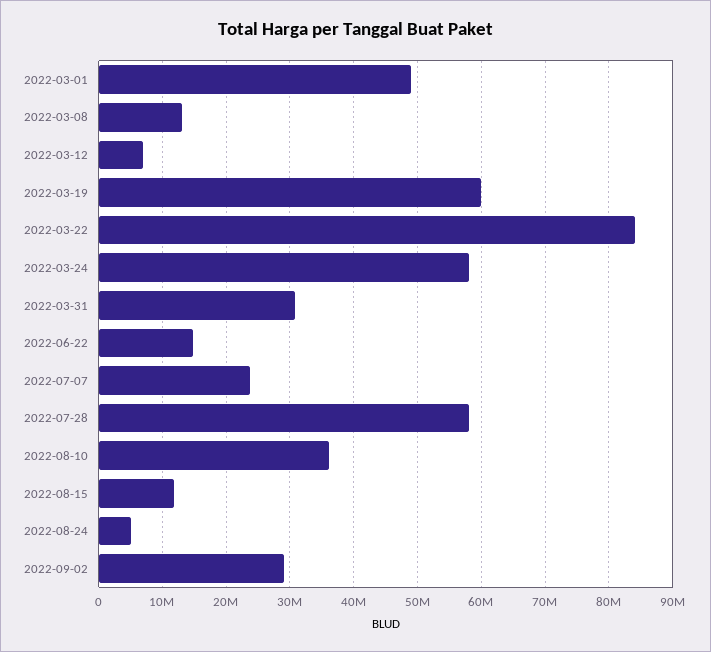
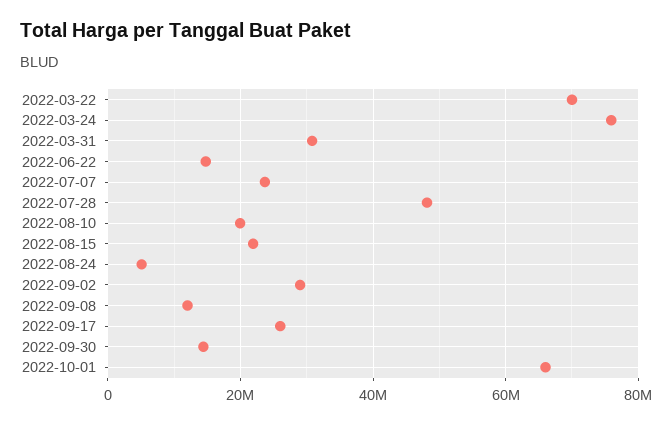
2022-03-01: 49000000 -> none
2022-03-08: 13000000 -> none
2022-03-12: 7000000 -> none
2022-03-19: 60000000 -> none
2022-03-22: 84000000 -> 70000000
2022-03-24: 58000000 -> 76000000
2022-07-28: 58000000 -> 48000000
2022-08-10: 36000000 -> 20000000
2022-08-15: 12000000 -> 22000000
2022-09-08: none -> 12000000
2022-09-17: none -> 26000000
2022-09-30: none -> 14000000
2022-10-01: none -> 66000000

